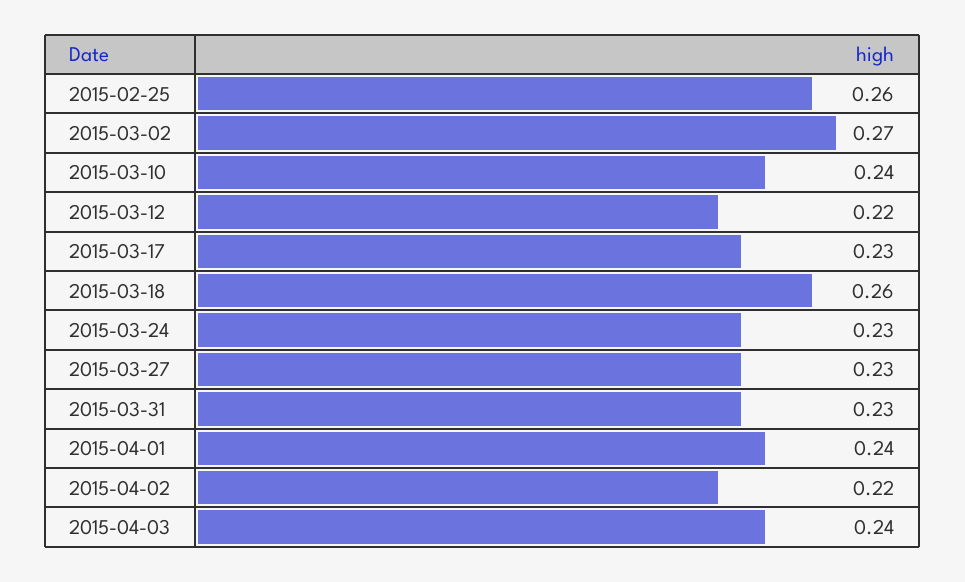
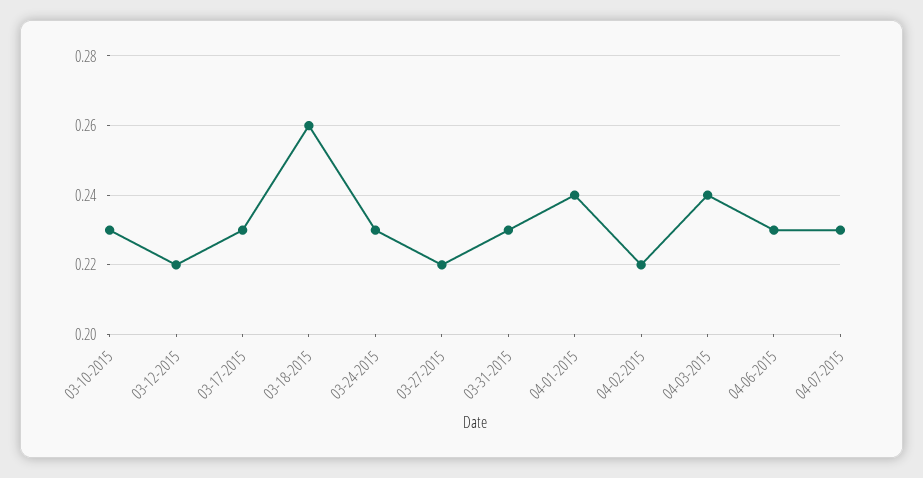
2015-02-25: 0.26 -> none
2015-03-02: 0.27 -> none
2015-03-10: 0.24 -> 0.23
2015-03-27: 0.23 -> 0.22
04-06-2015: none -> 0.23
04-07-2015: none -> 0.23

